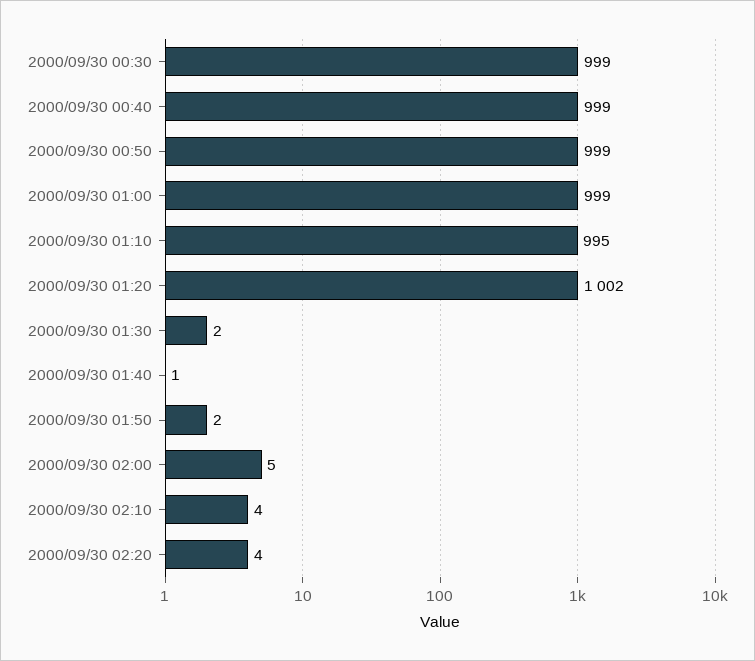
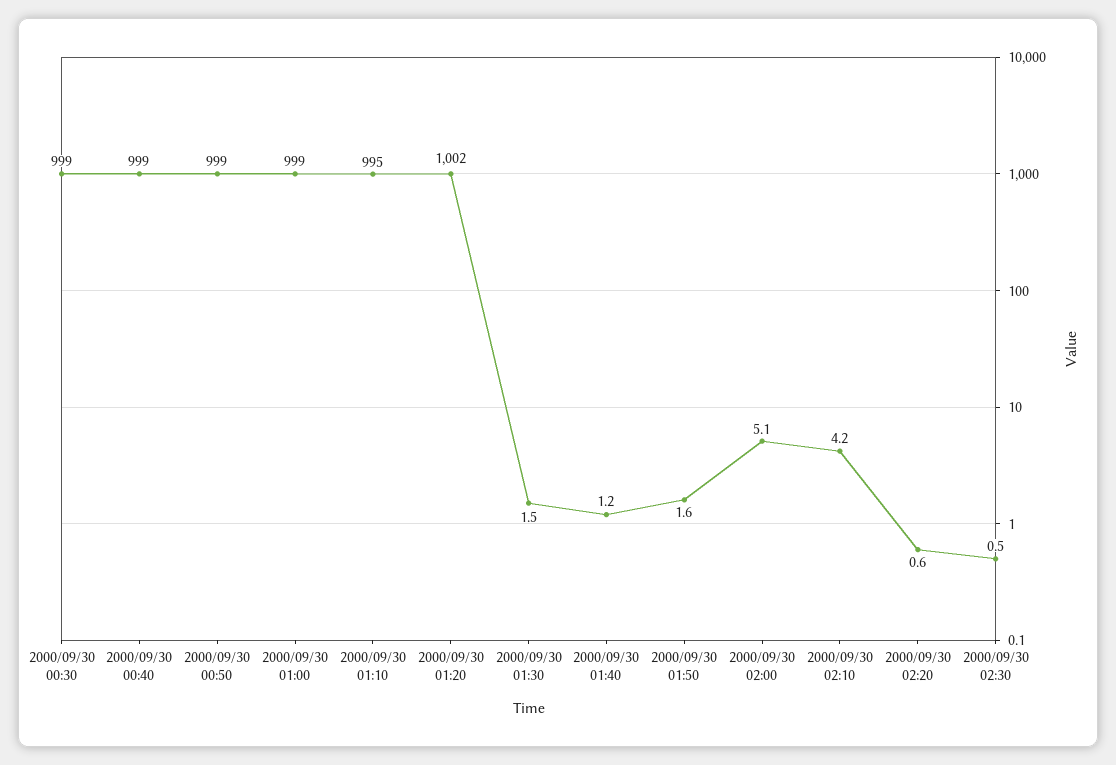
2000/09/30 02:20: 4 -> 0.6
2000/09/30 02:30: none -> 0.5

